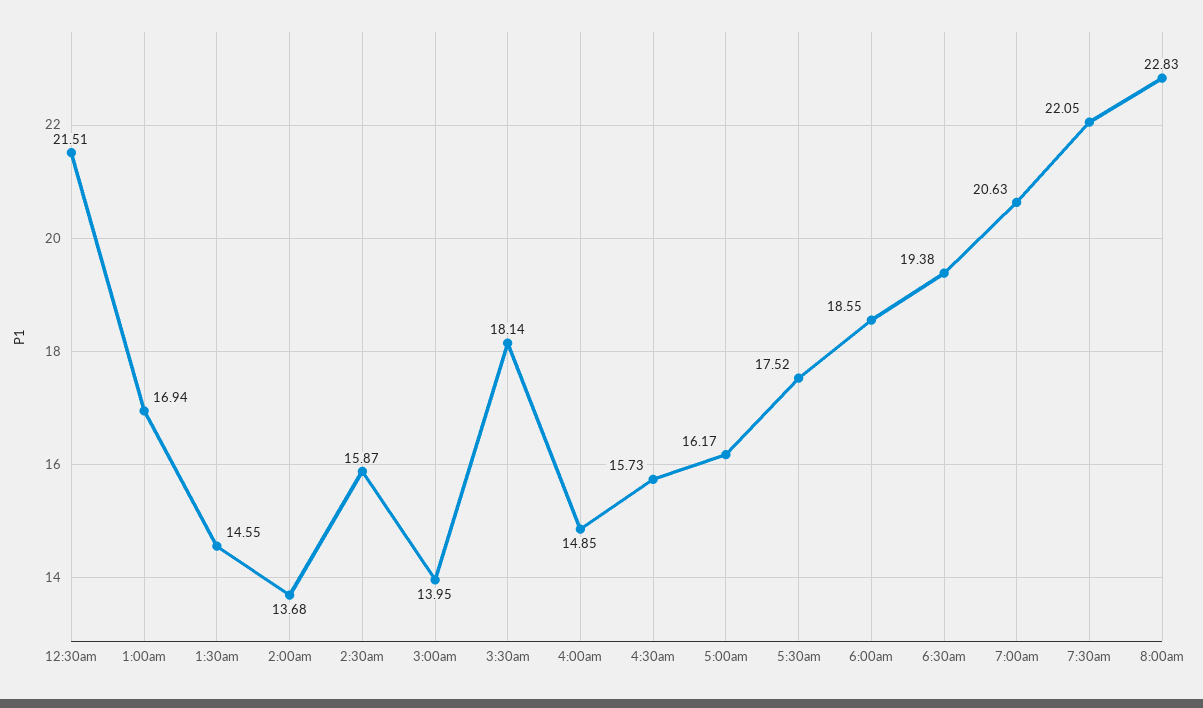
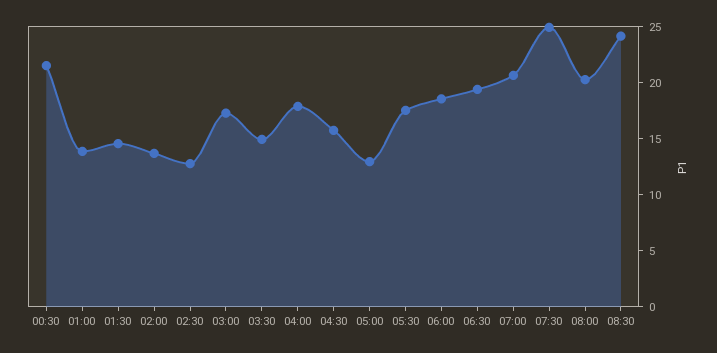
1:00am: 16.94 -> 14
2:30am: 15.87 -> 13
3:00am: 13.95 -> 17
3:30am: 18.14 -> 15
4:00am: 14.85 -> 18
5:00am: 16.17 -> 13
7:30am: 22.05 -> 25
8:00am: 22.83 -> 20
08:30: none -> 24

